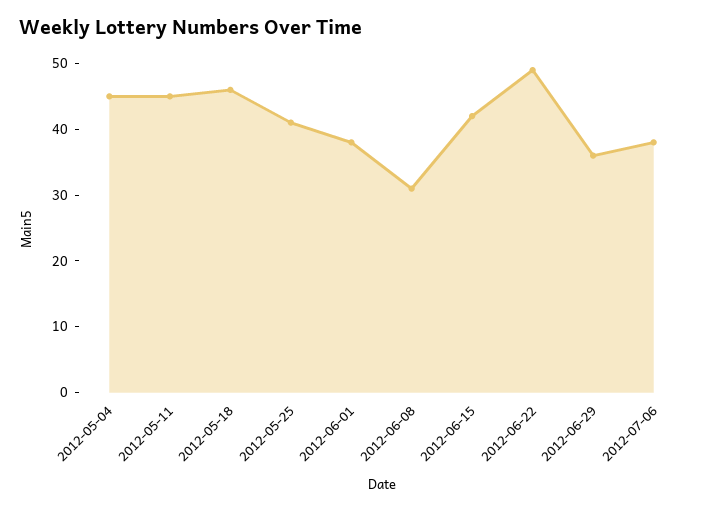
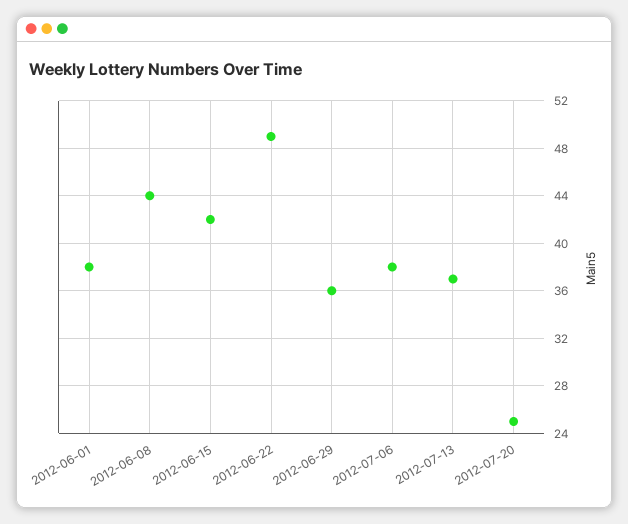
2012-05-04: 45 -> none
2012-05-11: 45 -> none
2012-05-18: 45 -> none
2012-05-25: 40 -> none
2012-06-08: 30 -> 44
2012-07-13: none -> 37
2012-07-20: none -> 25

